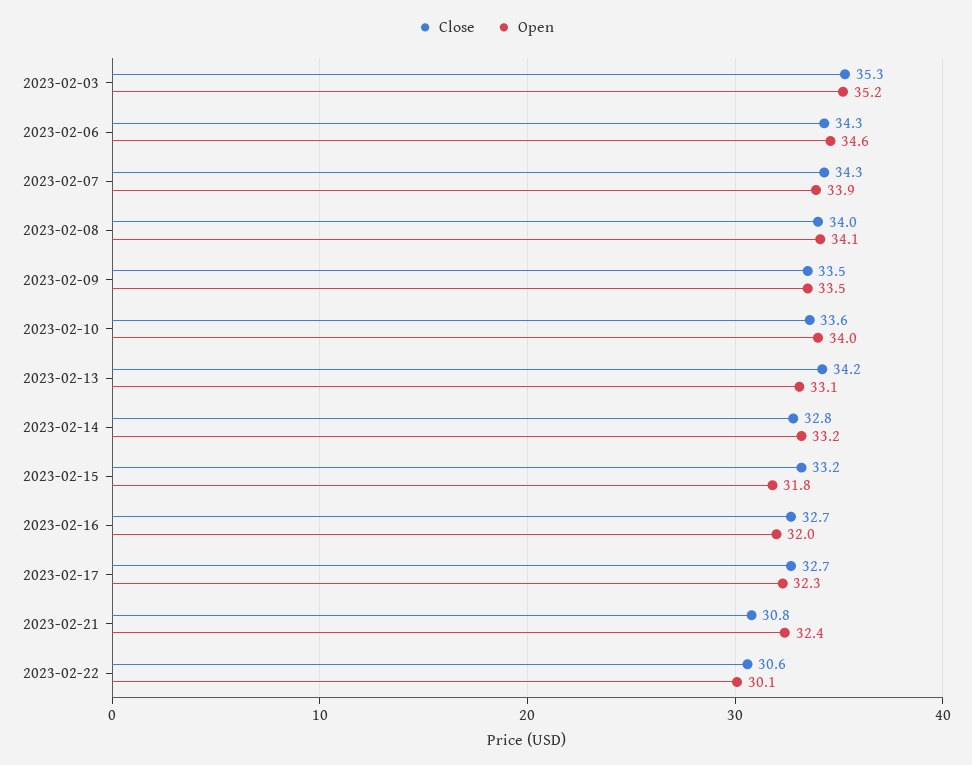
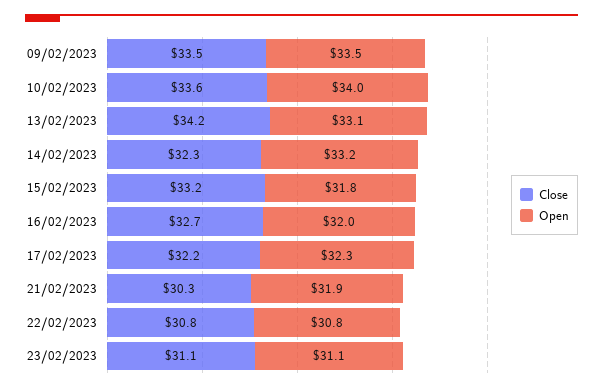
Close, 2023-02-03: 35.3 -> none
Open, 2023-02-03: 35.2 -> none
Close, 2023-02-06: 34.3 -> none
Open, 2023-02-06: 34.6 -> none
Close, 2023-02-07: 34.3 -> none
Open, 2023-02-07: 33.9 -> none
Close, 2023-02-08: 34 -> none
Open, 2023-02-08: 34.1 -> none
Close, 2023-02-14: 32.8 -> 32.3
Close, 2023-02-17: 32.7 -> 32.2
Close, 2023-02-21: 30.8 -> 30.3
Open, 2023-02-21: 32.4 -> 31.9
Close, 2023-02-22: 30.6 -> 30.8
Open, 2023-02-22: 30.1 -> 30.8
Close, 23/02/2023: none -> 31.1
Open, 23/02/2023: none -> 31.1

